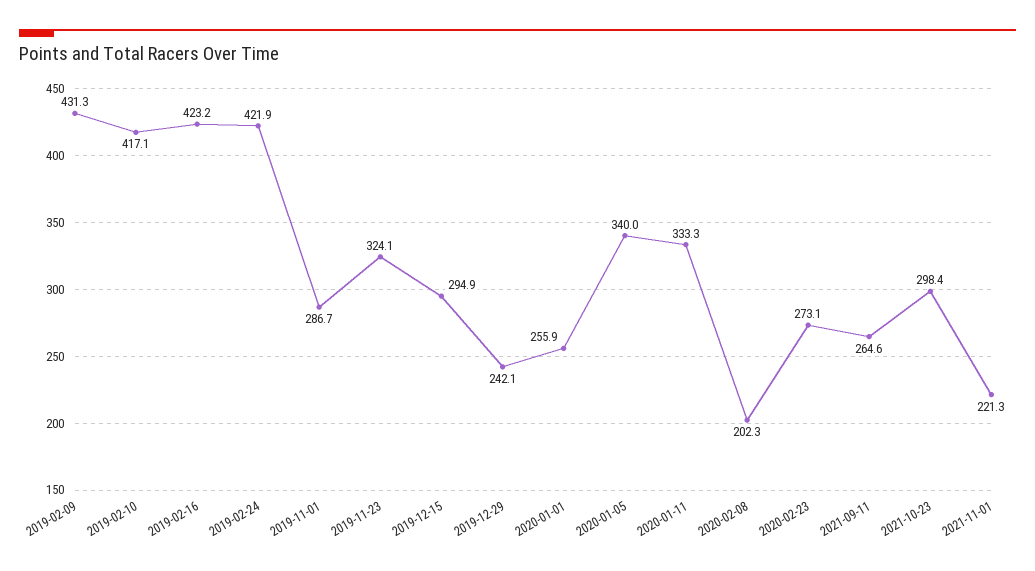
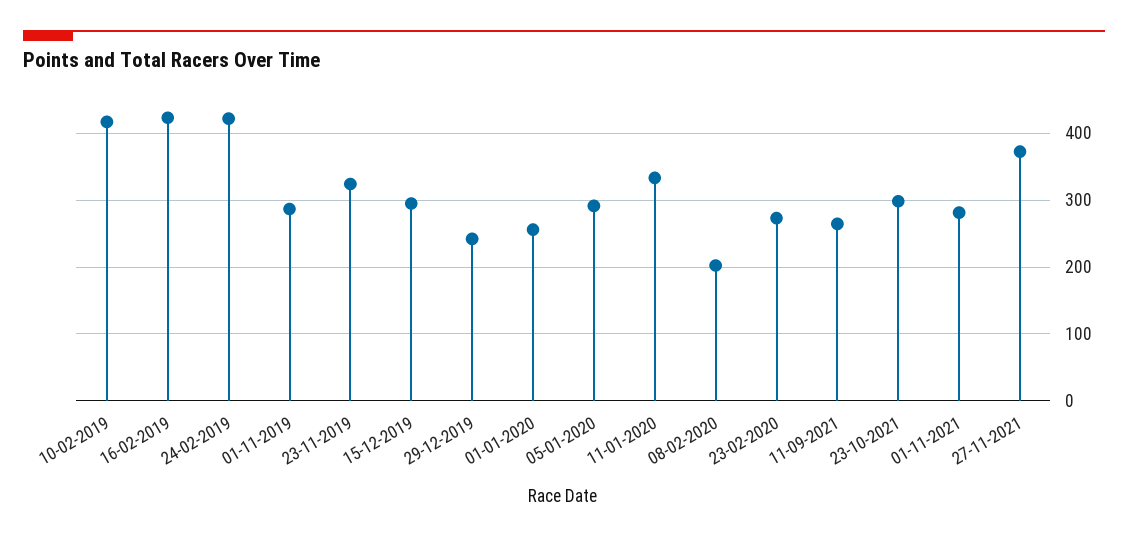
2019-02-09: 431.3 -> none
2020-01-05: 340 -> 290
2021-11-01: 221.3 -> 280
27-11-2021: none -> 370

